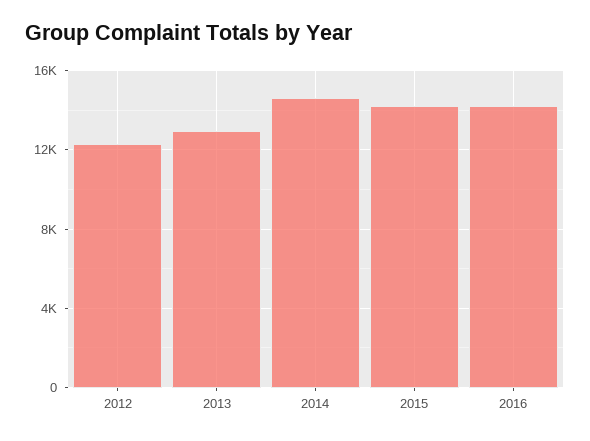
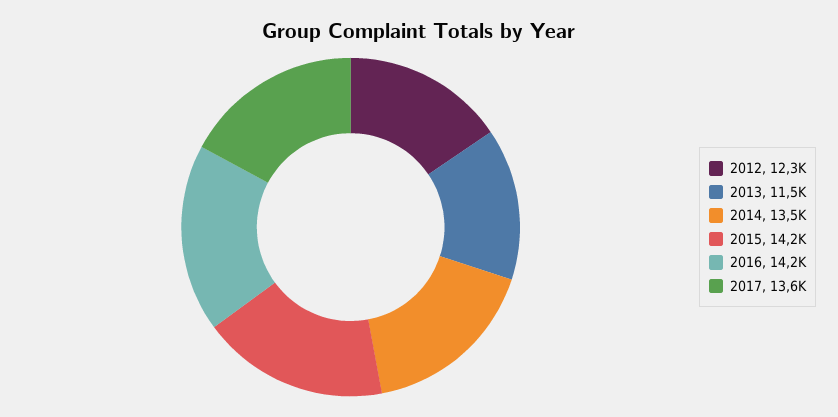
2013: 13000 -> 11500
2014: 14500 -> 13500
2017: none -> 13600

